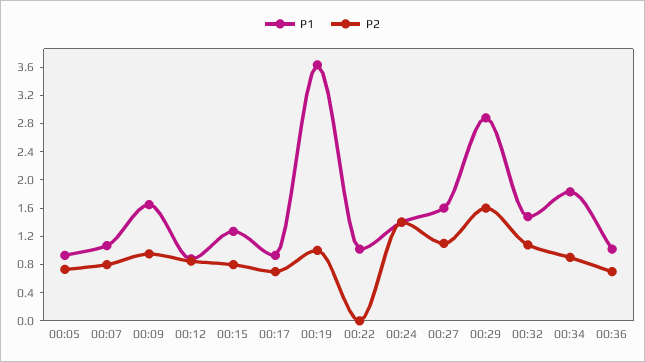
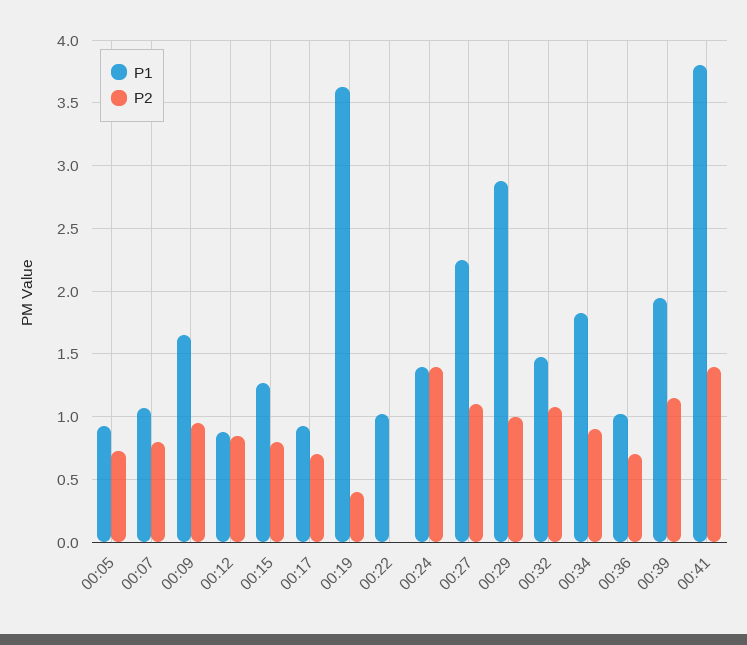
P2, 00:19: 1 -> 0.4
P1, 00:27: 1.6 -> 2.25
P2, 00:29: 1.6 -> 1
P1, 00:39: none -> 1.95
P2, 00:39: none -> 1.15
P1, 00:41: none -> 3.8
P2, 00:41: none -> 1.4

